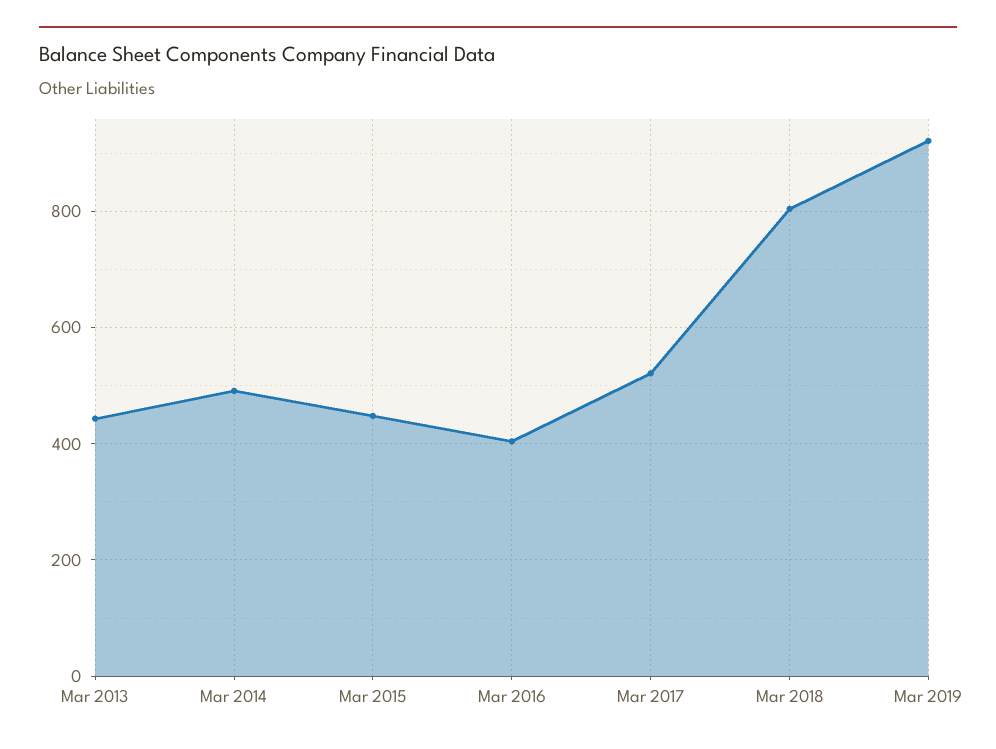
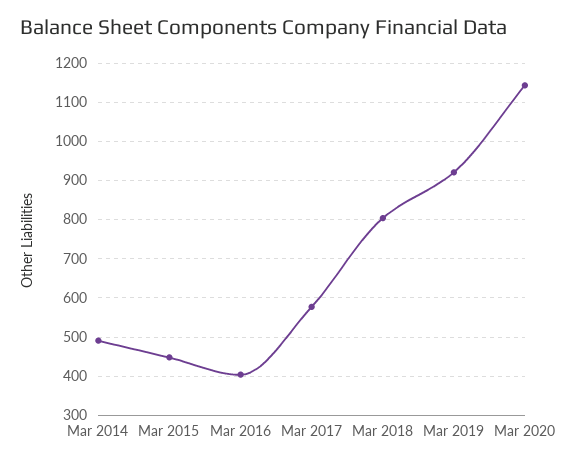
Mar 2013: 440 -> none
Mar 2017: 520 -> 580
Mar 2020: none -> 1140

